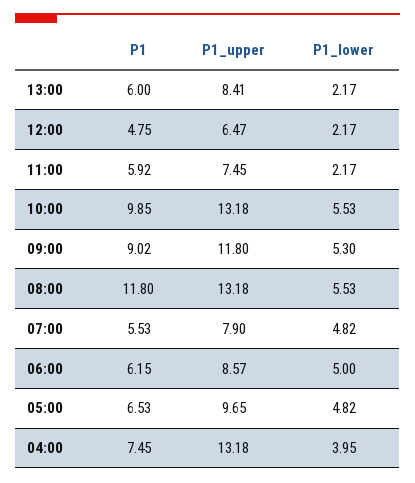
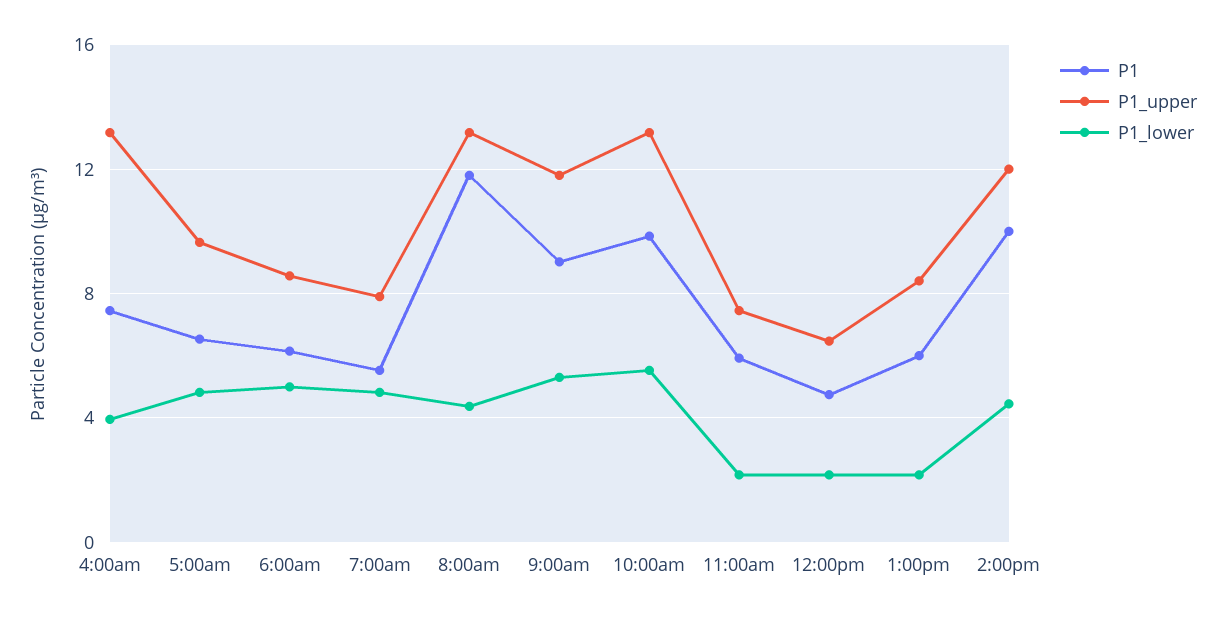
P1_lower, 08:00: 5.53 -> 4.5
P1, 2:00pm: none -> 10
P1_upper, 2:00pm: none -> 12
P1_lower, 2:00pm: none -> 4.5

